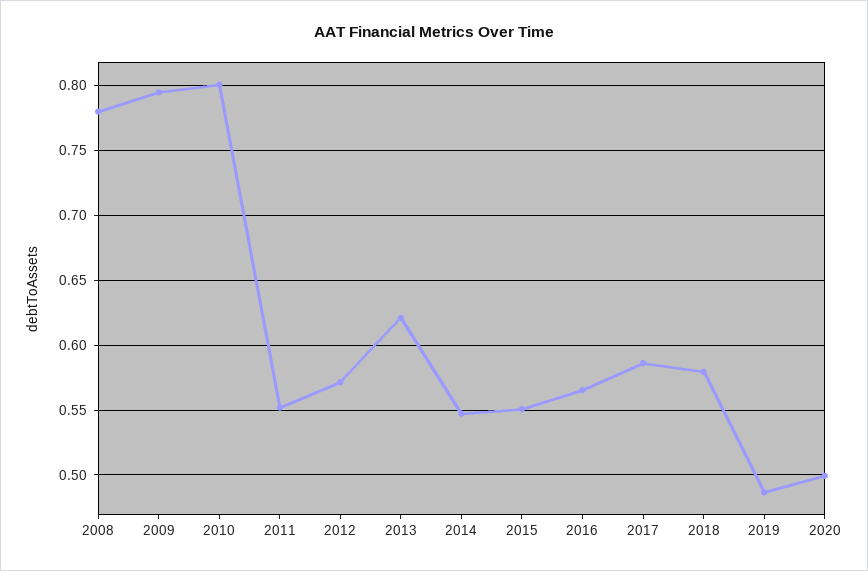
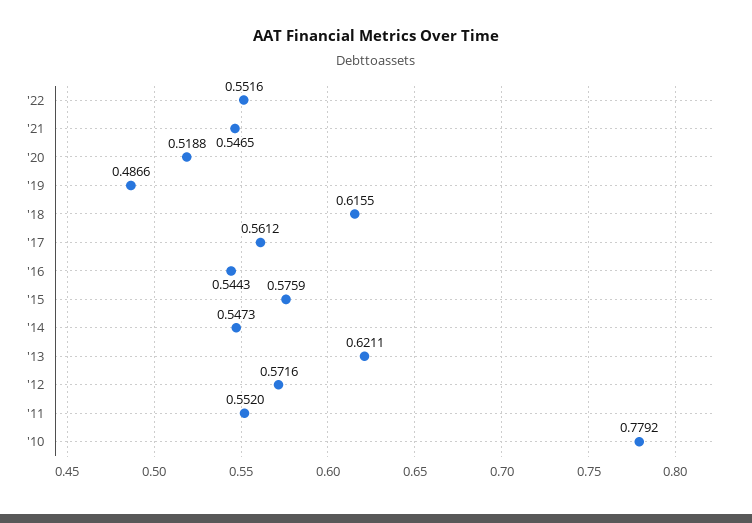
2008: 0.78 -> none
2009: 0.795 -> none
2010: 0.8 -> 0.7792
2015: 0.55 -> 0.5759
2016: 0.565 -> 0.5443
2017: 0.585 -> 0.5612
2018: 0.58 -> 0.6155
2020: 0.5 -> 0.5188
'22: none -> 0.5516
'21: none -> 0.5465

